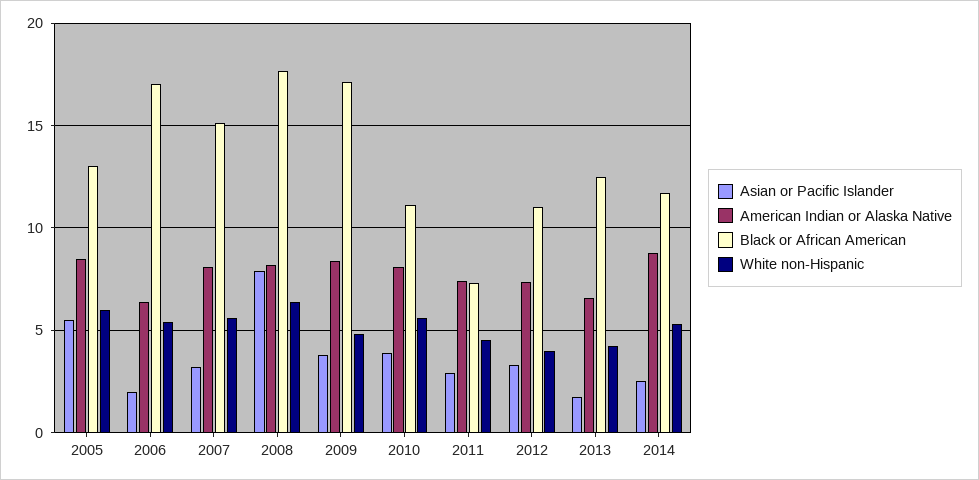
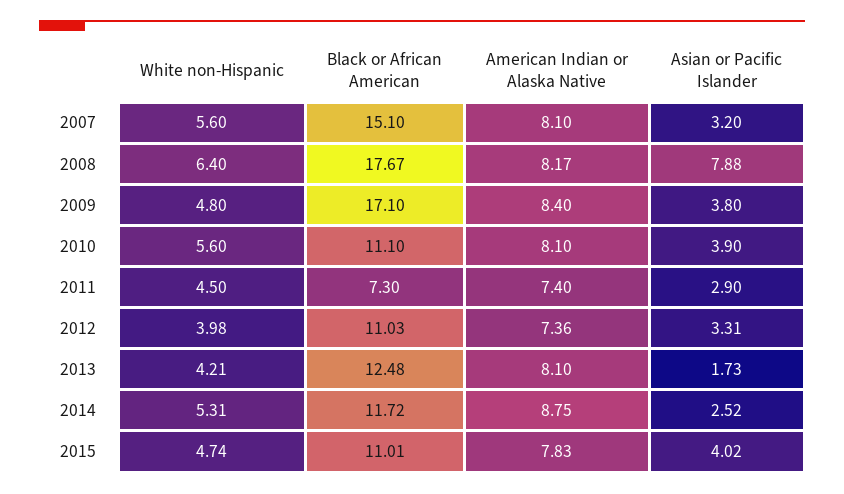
Asian or Pacific Islander, 2005: 5.5 -> none
American Indian or Alaska Native, 2005: 8.5 -> none
Black or African American, 2005: 13 -> none
White non-Hispanic, 2005: 6 -> none
Asian or Pacific Islander, 2006: 2 -> none
American Indian or Alaska Native, 2006: 6.5 -> none
Black or African American, 2006: 17 -> none
White non-Hispanic, 2006: 5.5 -> none
American Indian or Alaska Native, 2013: 6.5 -> 8.1
White non-Hispanic, 2015: none -> 4.74
Black or African American, 2015: none -> 11.01
American Indian or Alaska Native, 2015: none -> 7.83
Asian or Pacific Islander, 2015: none -> 4.02

